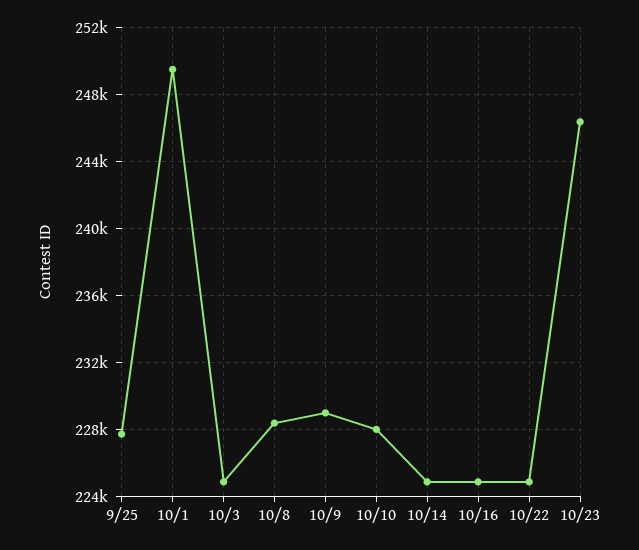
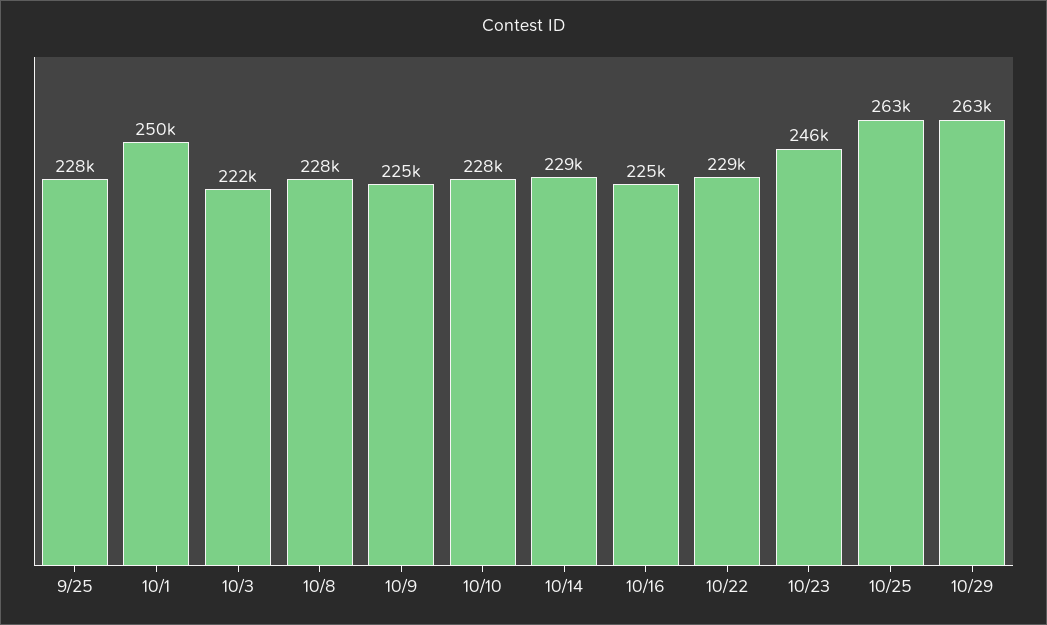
10/3: 225000 -> 222000
10/9: 229000 -> 225000
10/14: 225000 -> 229000
10/22: 225000 -> 229000
10/25: none -> 263000
10/29: none -> 263000

